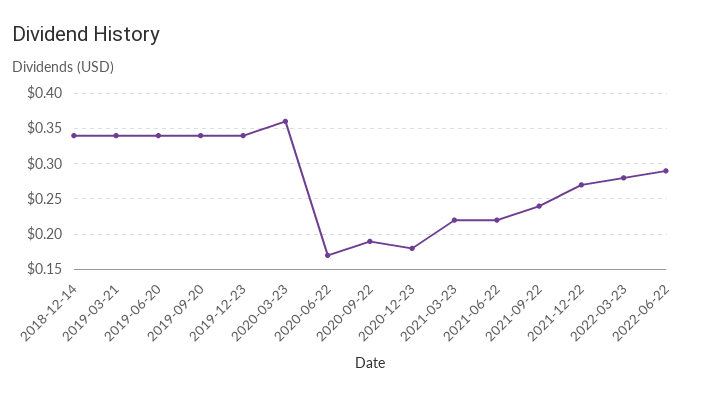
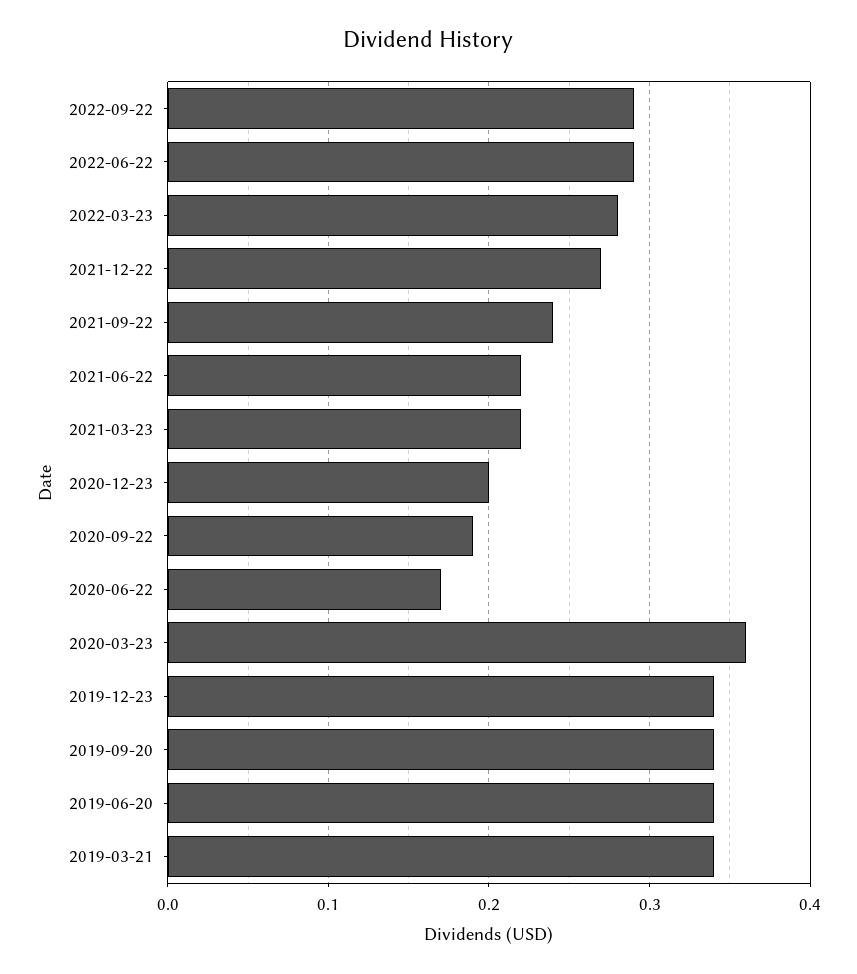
2018-12-14: 0.34 -> none
2020-12-23: 0.18 -> 0.2
2022-09-22: none -> 0.29

